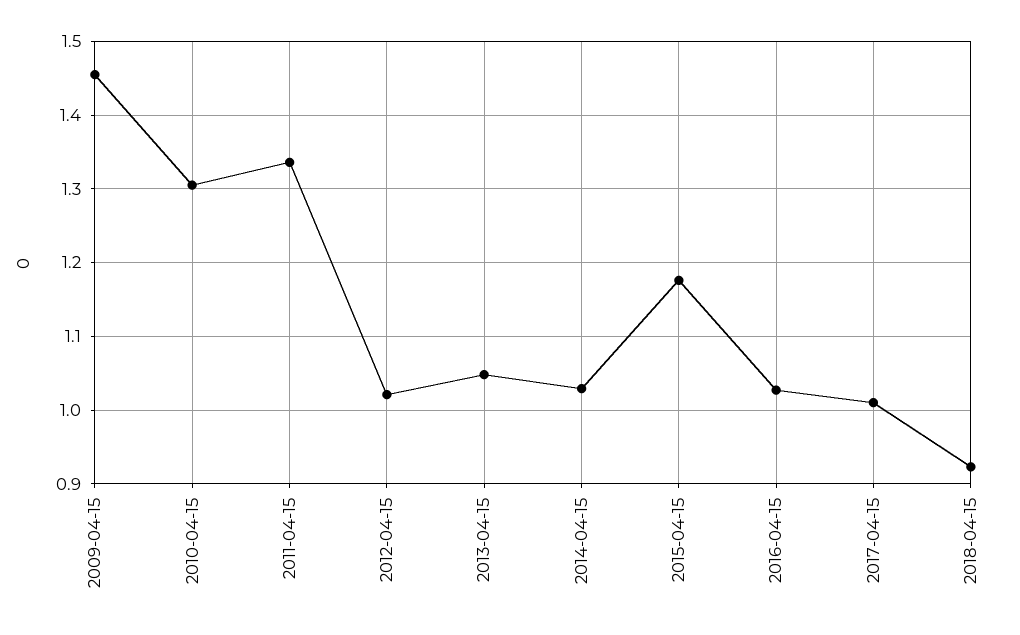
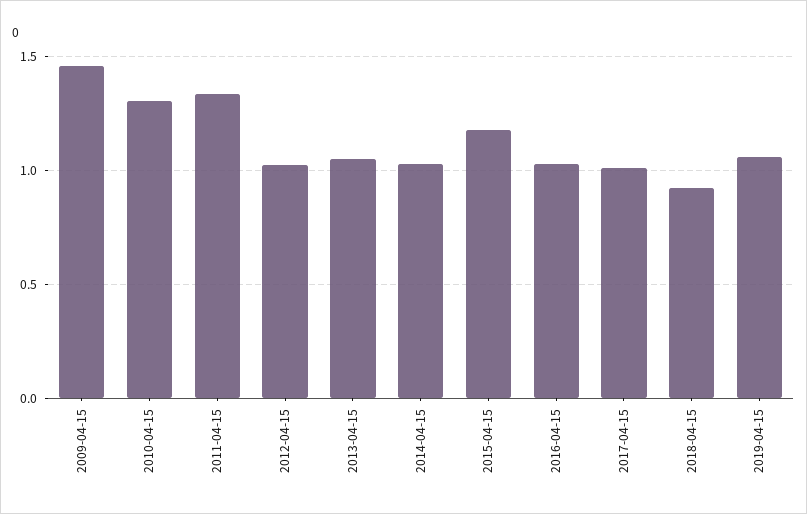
2019-04-15: none -> 1.05

